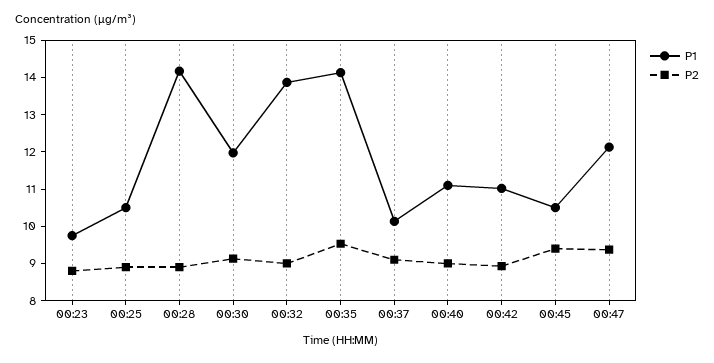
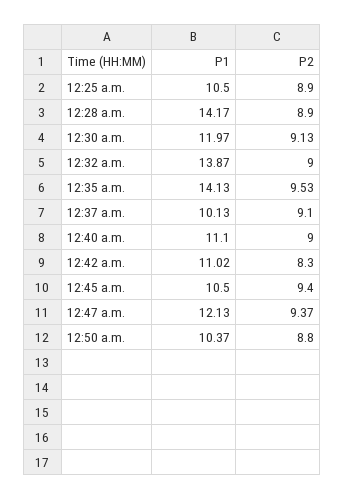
P1, 00:23: 9.75 -> none
P2, 00:23: 8.75 -> none
P2, 00:42: 9 -> 8.3
P1, 12:50 a.m.: none -> 10.37
P2, 12:50 a.m.: none -> 8.8

